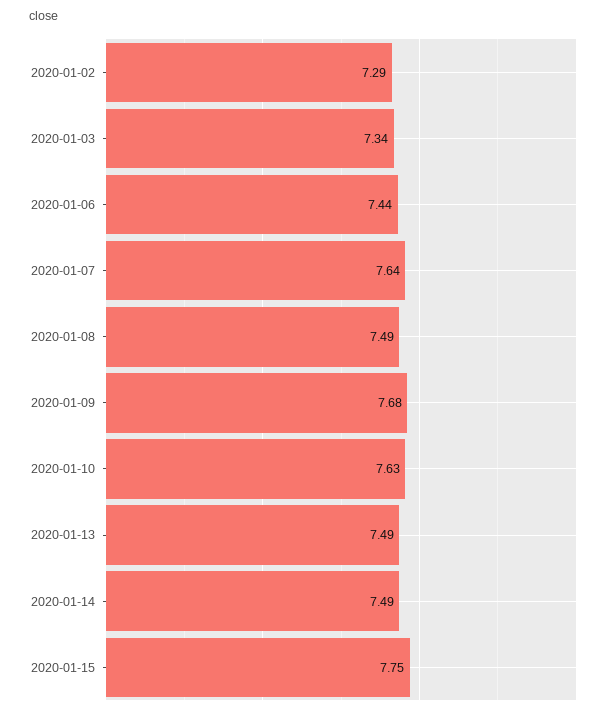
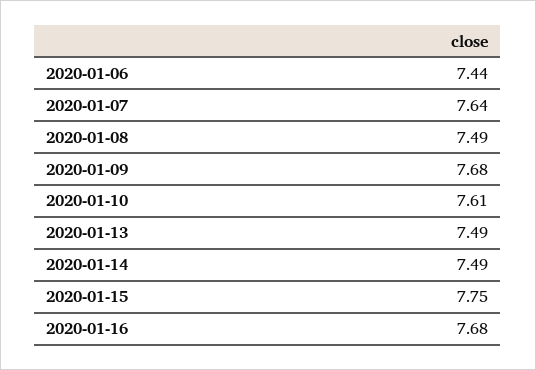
2020-01-02: 7.29 -> none
2020-01-03: 7.34 -> none
2020-01-10: 7.63 -> 7.61
2020-01-16: none -> 7.68

